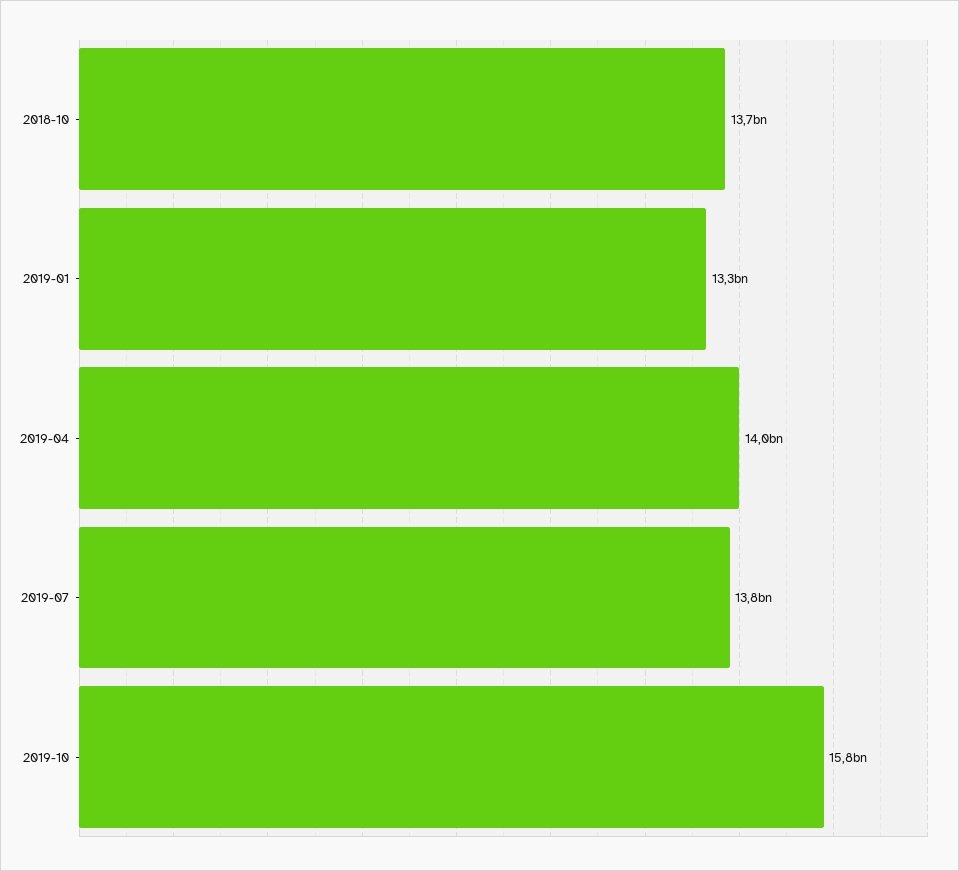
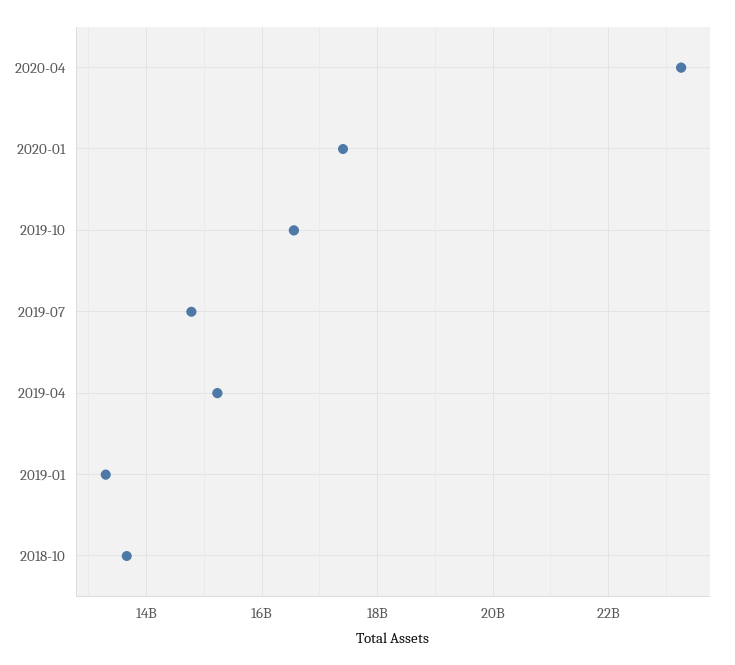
2019-04: 14000000000 -> 15200000000
2019-07: 13800000000 -> 14800000000
2019-10: 15800000000 -> 16600000000
2020-04: none -> 23200000000
2020-01: none -> 17400000000

